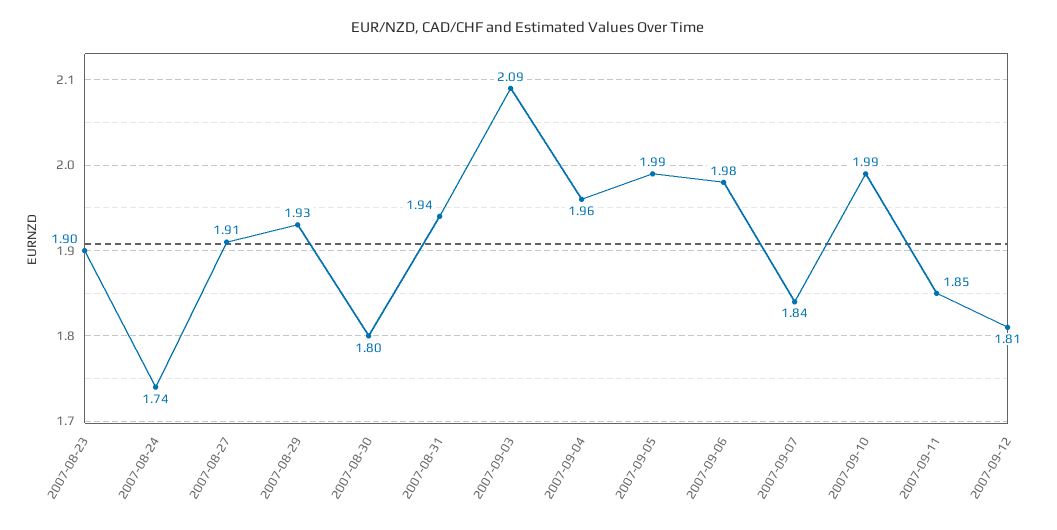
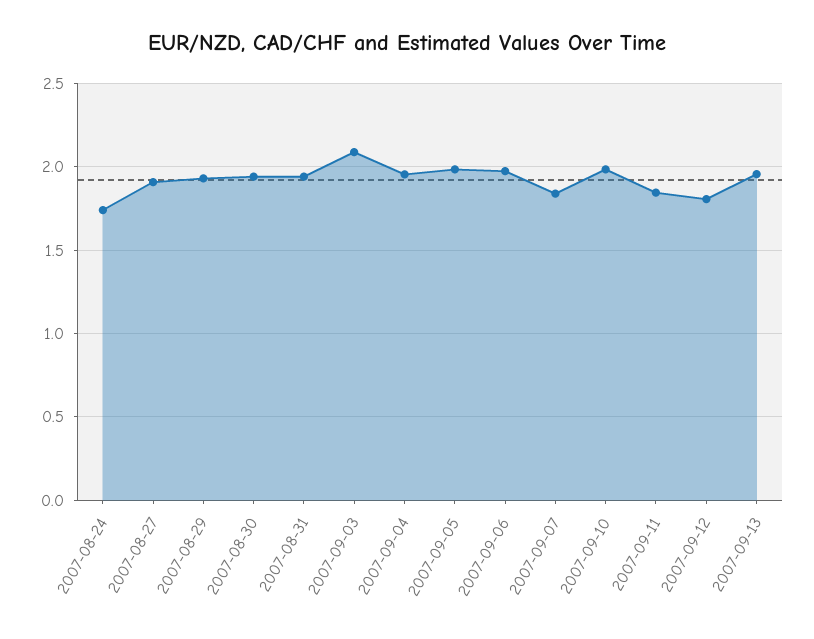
2007-08-23: 1.9 -> none
2007-08-30: 1.8 -> 1.95
2007-09-13: none -> 1.95

